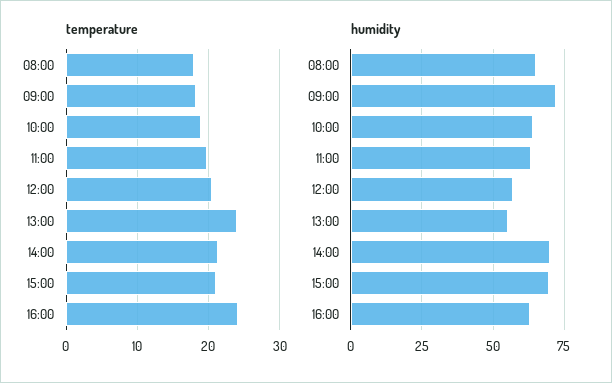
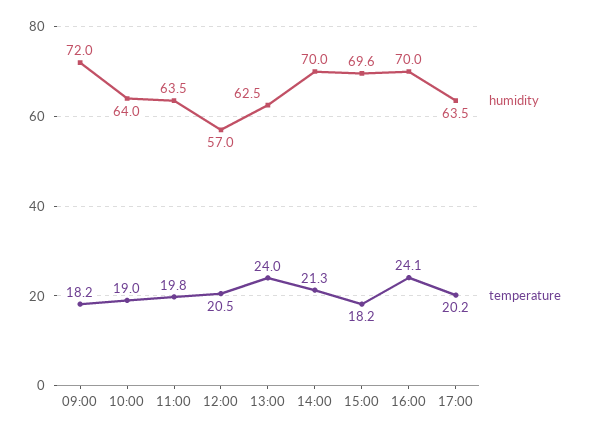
temperature, 08:00: 18 -> none
temperature, 15:00: 21 -> 18.2
humidity, 08:00: 65 -> none
humidity, 13:00: 55 -> 62.5
humidity, 16:00: 62.5 -> 70
humidity, 17:00: none -> 63.5
temperature, 17:00: none -> 20.2

